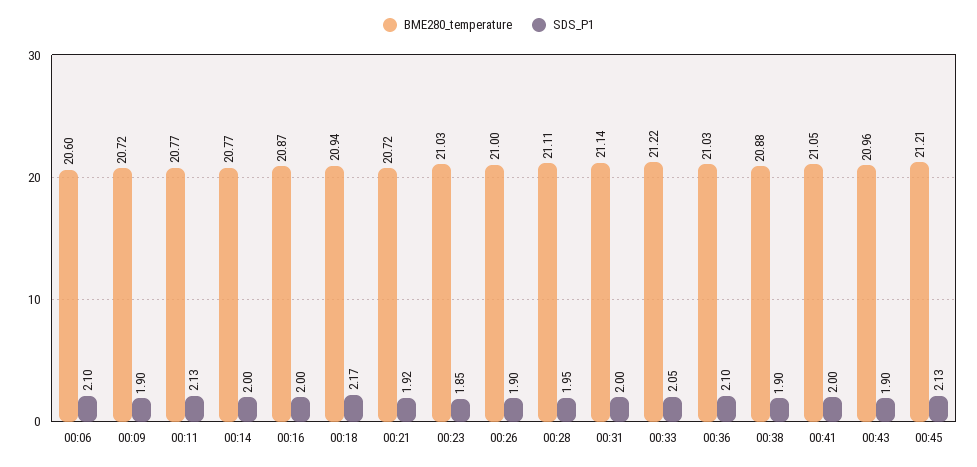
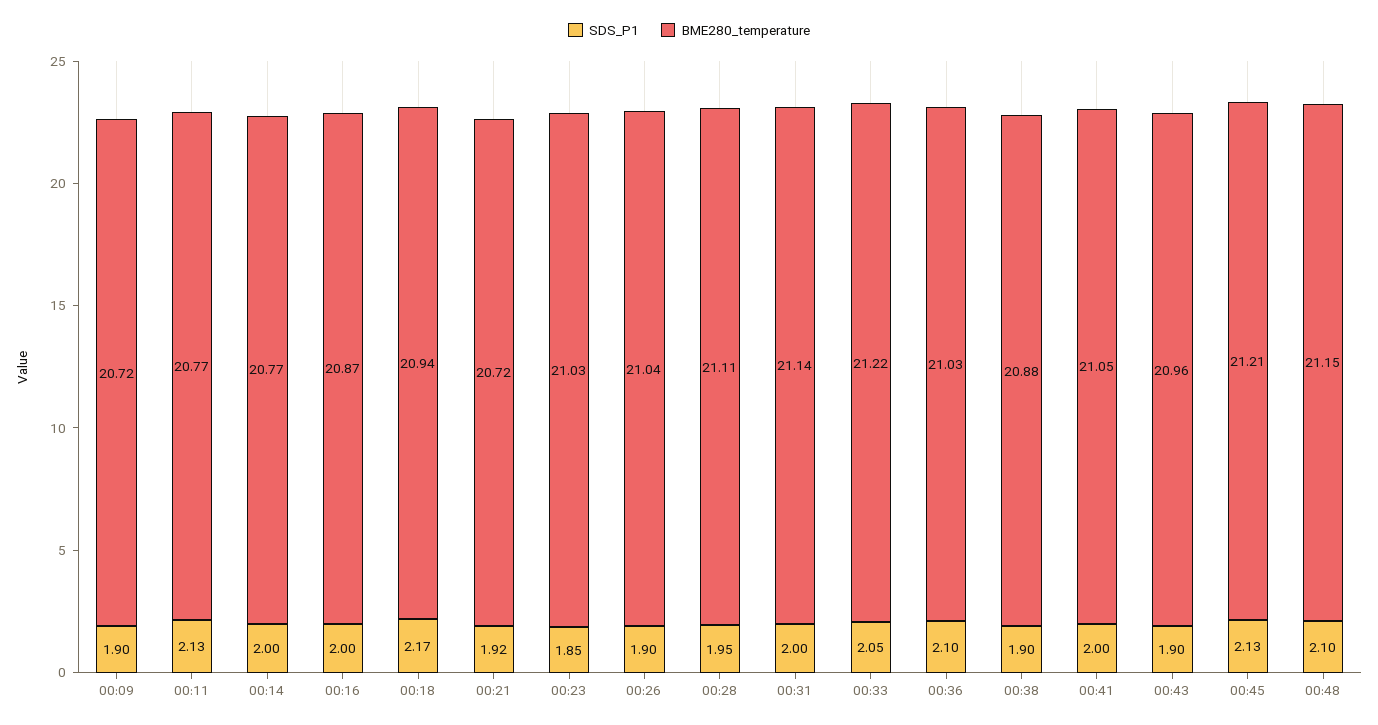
BME280_temperature, 00:06: 20.6 -> none
SDS_P1, 00:06: 2.1 -> none
BME280_temperature, 00:26: 21 -> 21.04
SDS_P1, 00:48: none -> 2.1
BME280_temperature, 00:48: none -> 21.15

